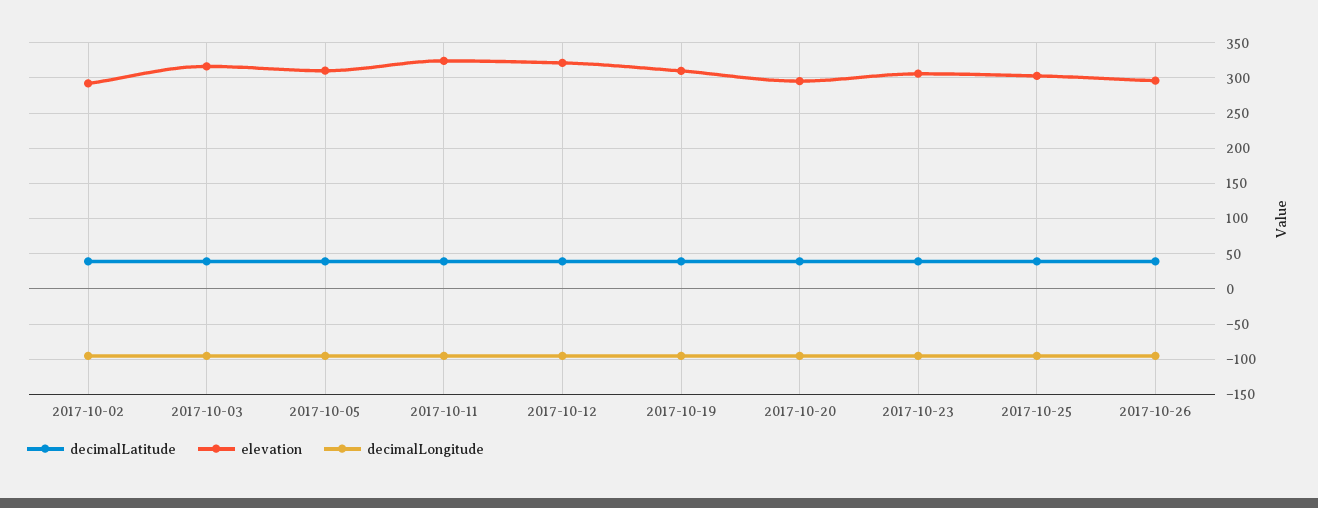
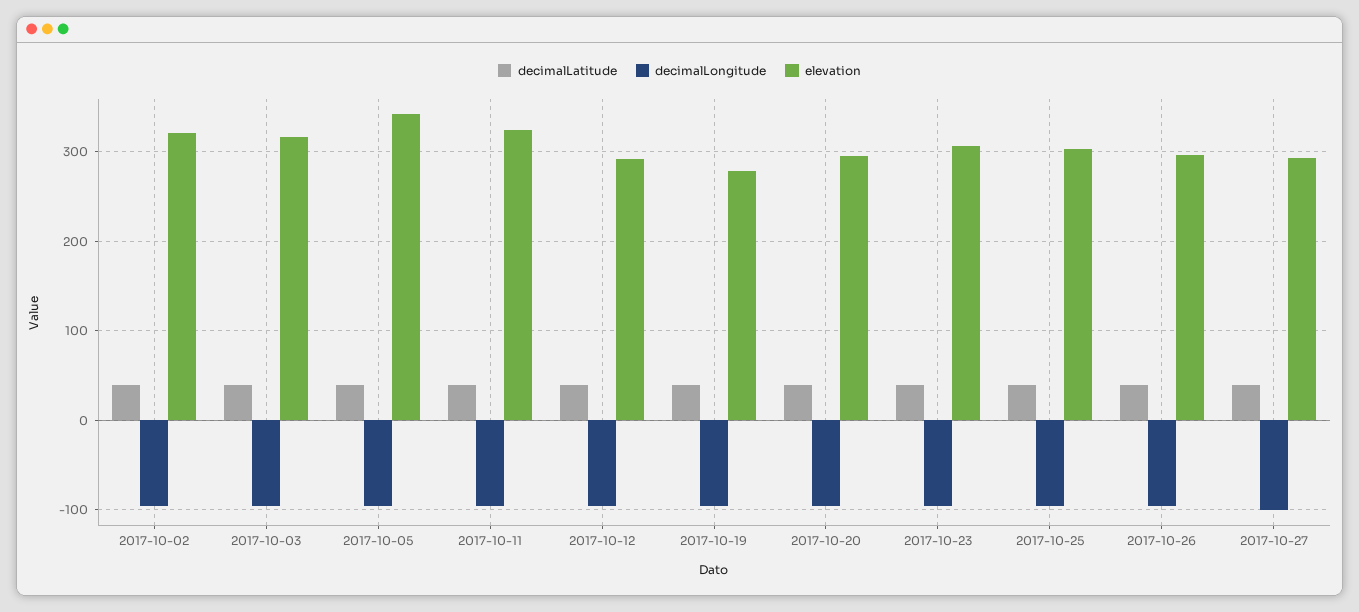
elevation, 2017-10-02: 290 -> 320
elevation, 2017-10-05: 310 -> 340
elevation, 2017-10-12: 320 -> 290
elevation, 2017-10-19: 310 -> 280
decimalLatitude, 2017-10-27: none -> 40
decimalLongitude, 2017-10-27: none -> -100
elevation, 2017-10-27: none -> 290

